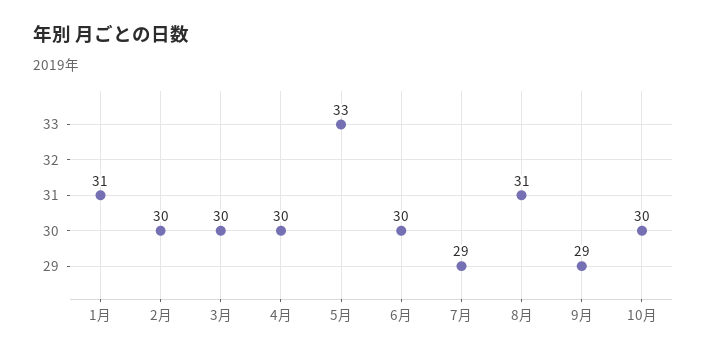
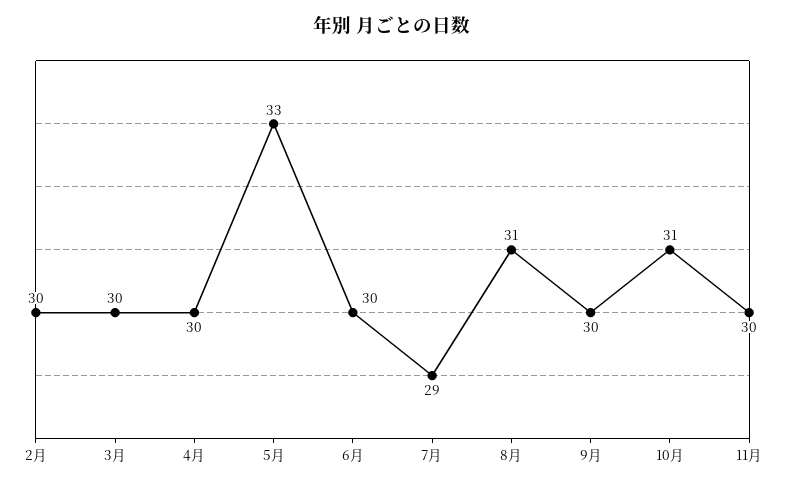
1月: 31 -> none
9月: 29 -> 30
10月: 30 -> 31
11月: none -> 30

